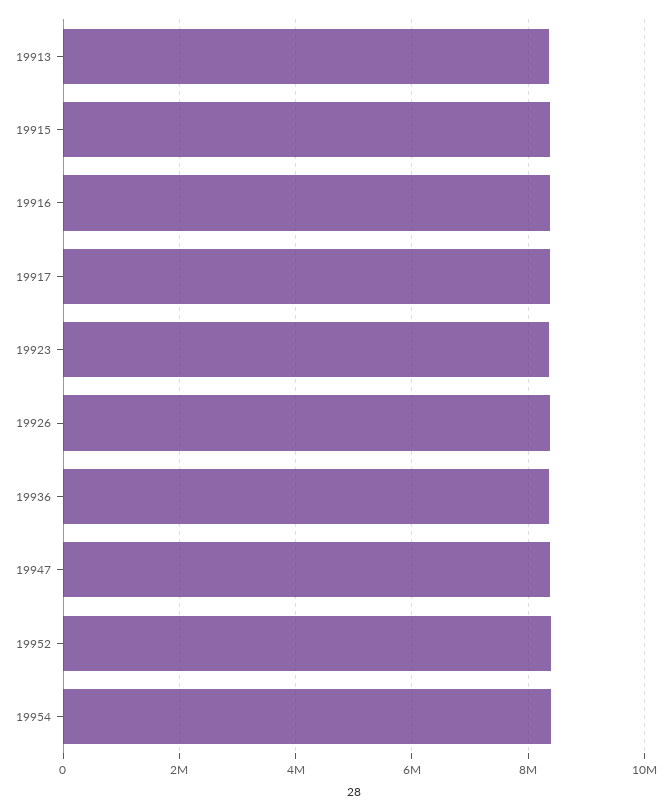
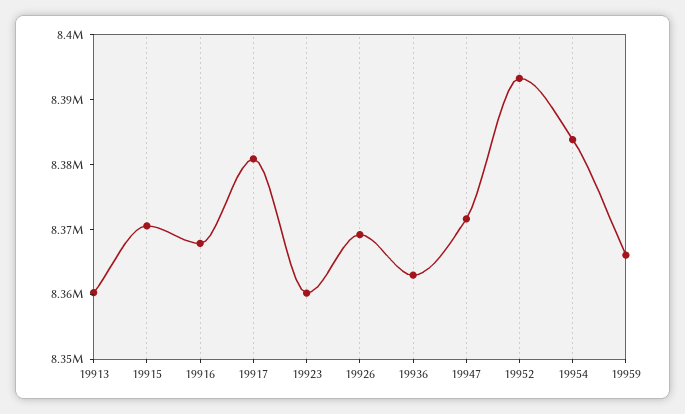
19959: none -> 8366000

